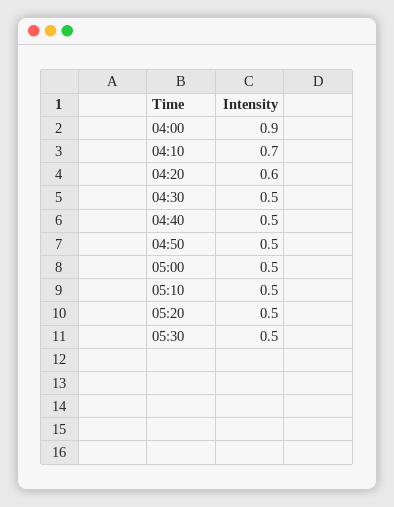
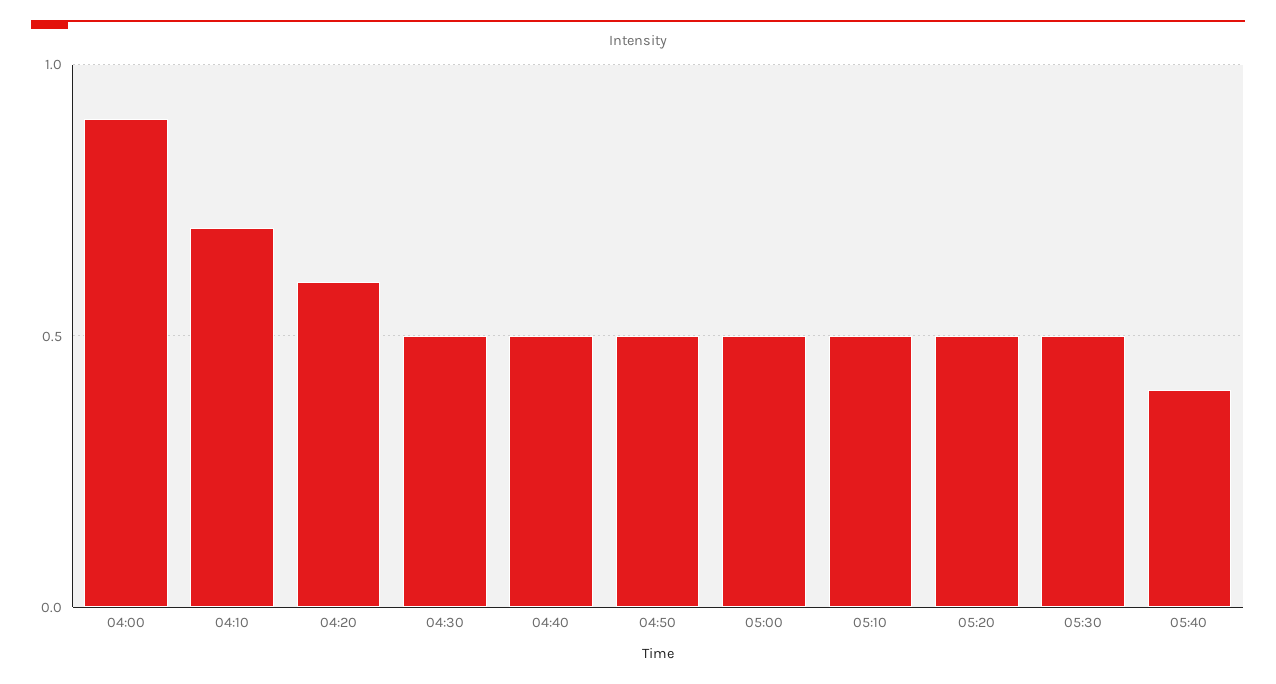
05:40: none -> 0.4

